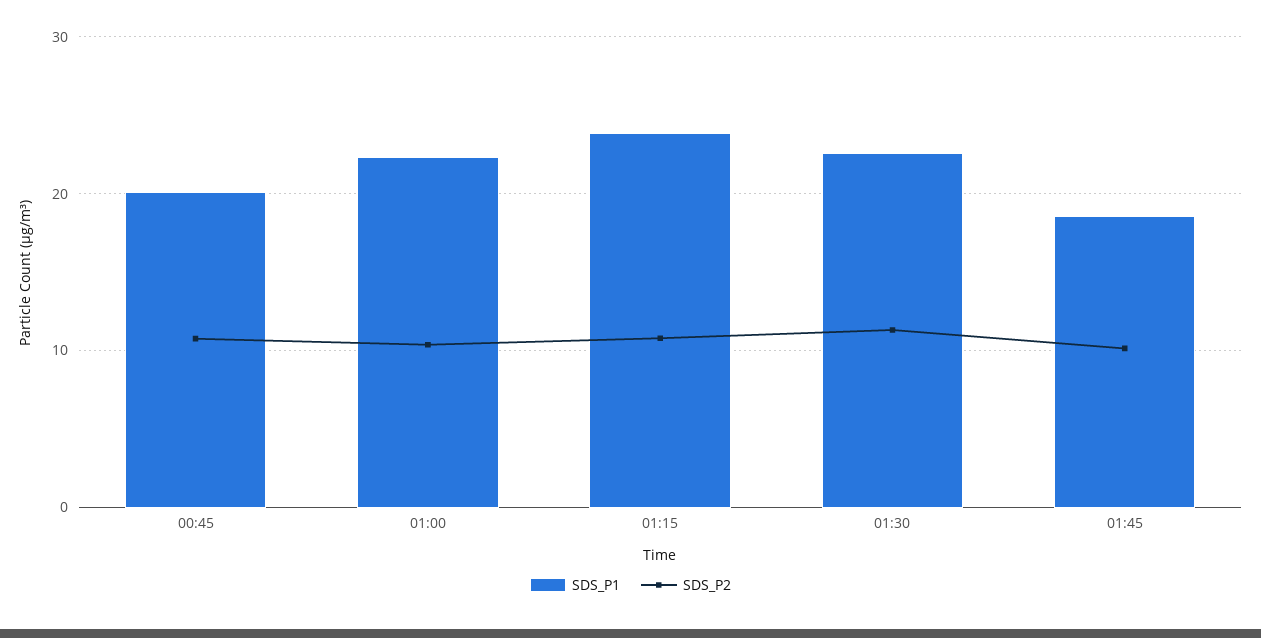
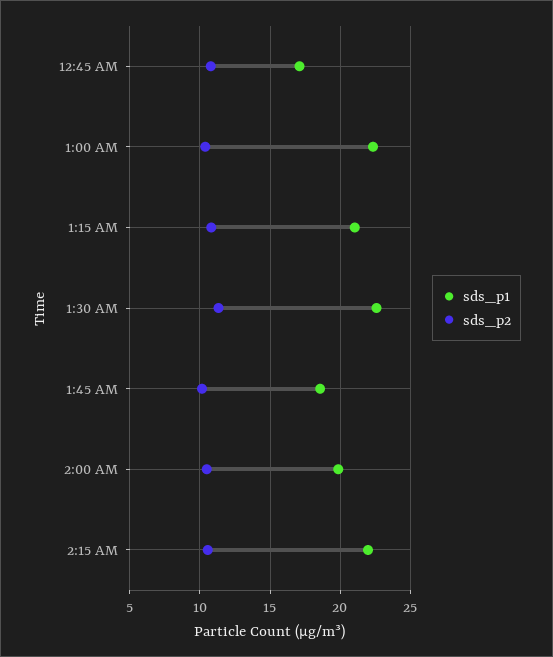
SDS_P1, 00:45: 20 -> 17
SDS_P1, 01:15: 24 -> 21
SDS_P1, 2:00 AM: none -> 20
SDS_P2, 2:00 AM: none -> 10.5
SDS_P1, 2:15 AM: none -> 22
SDS_P2, 2:15 AM: none -> 10.5

